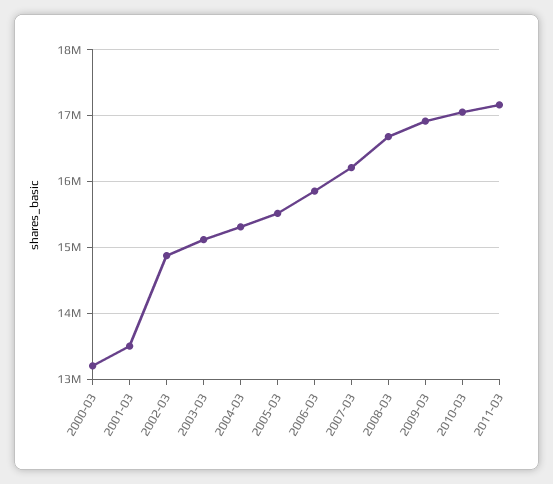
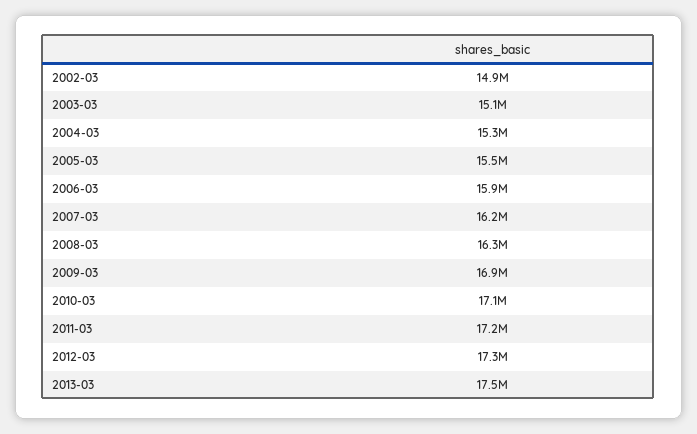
2000-03: 13200000 -> none
2001-03: 13500000 -> none
2008-03: 16700000 -> 16300000
2012-03: none -> 17300000
2013-03: none -> 17500000

